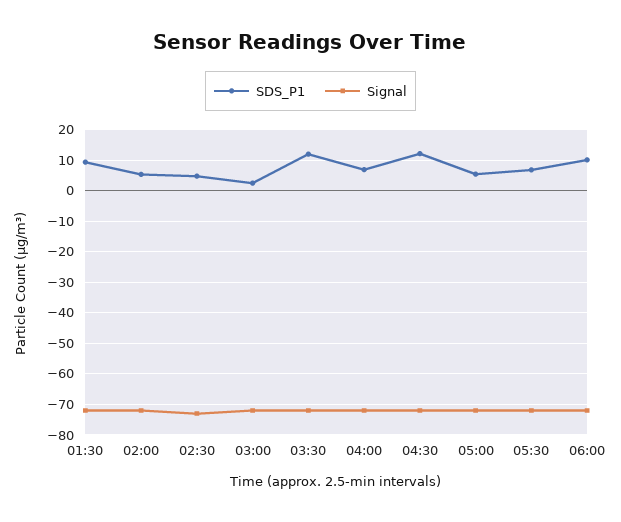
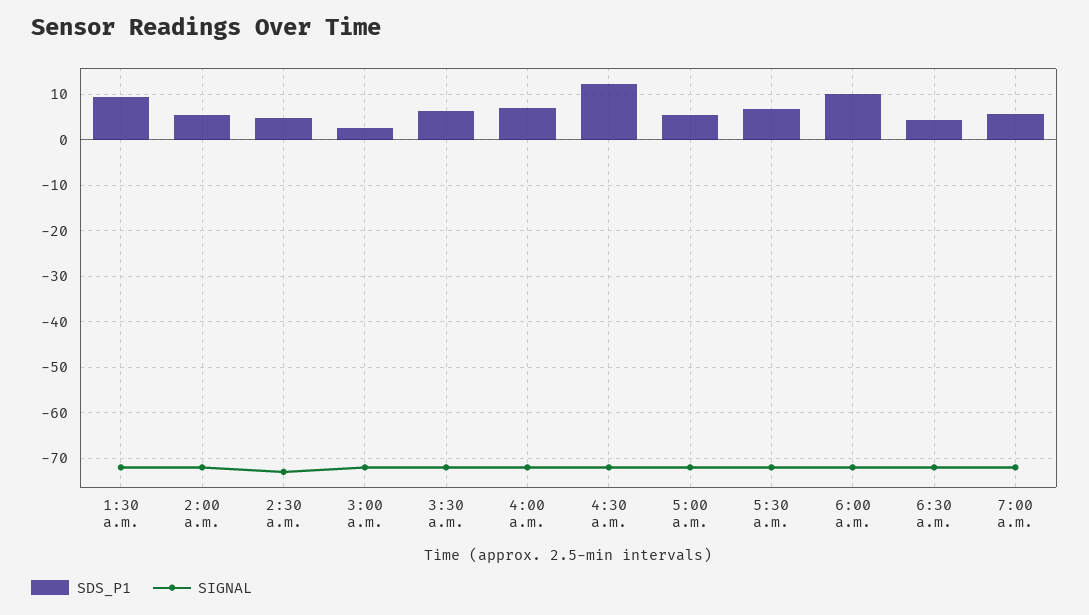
SDS_P1, 03:30: 12 -> 6
SDS_P1, 6:30 a.m.: none -> 4
Signal, 6:30 a.m.: none -> -72
SDS_P1, 7:00 a.m.: none -> 6
Signal, 7:00 a.m.: none -> -72

